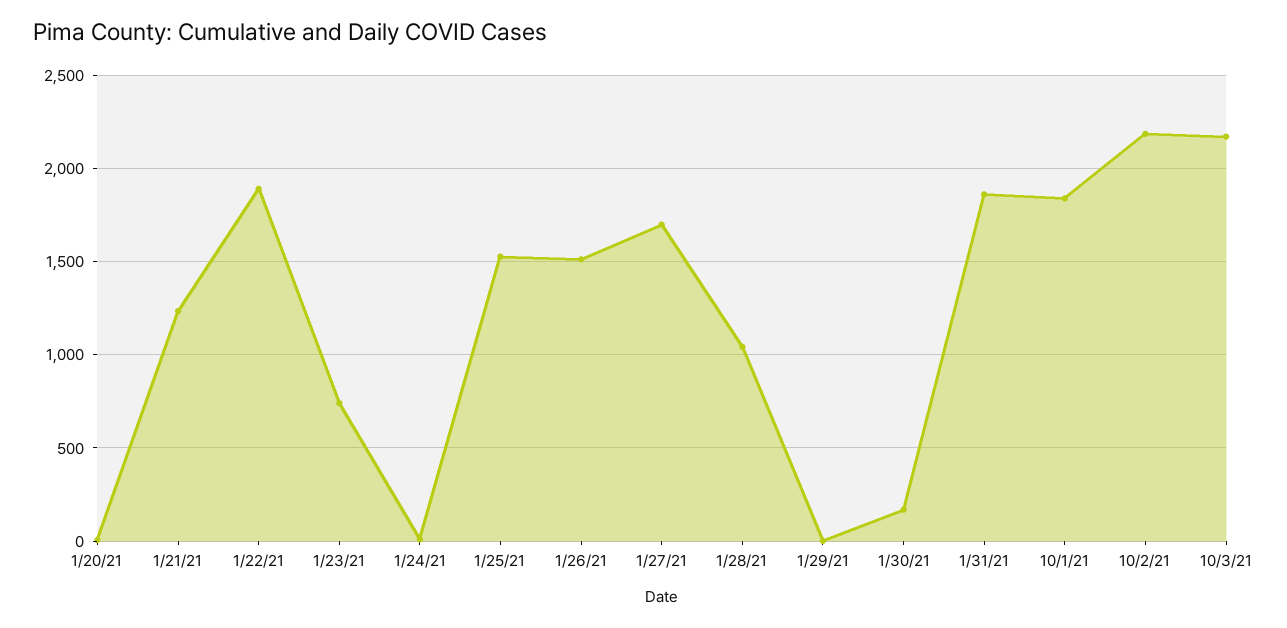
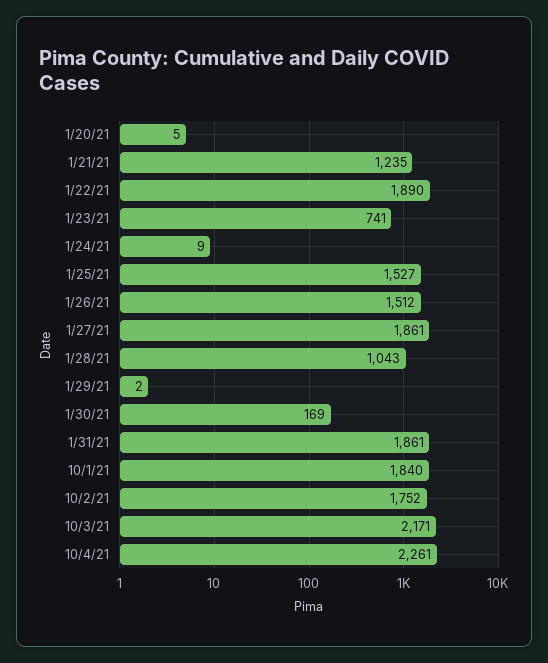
1/27/21: 1700 -> 1861
10/2/21: 2200 -> 1752
10/4/21: none -> 2261

